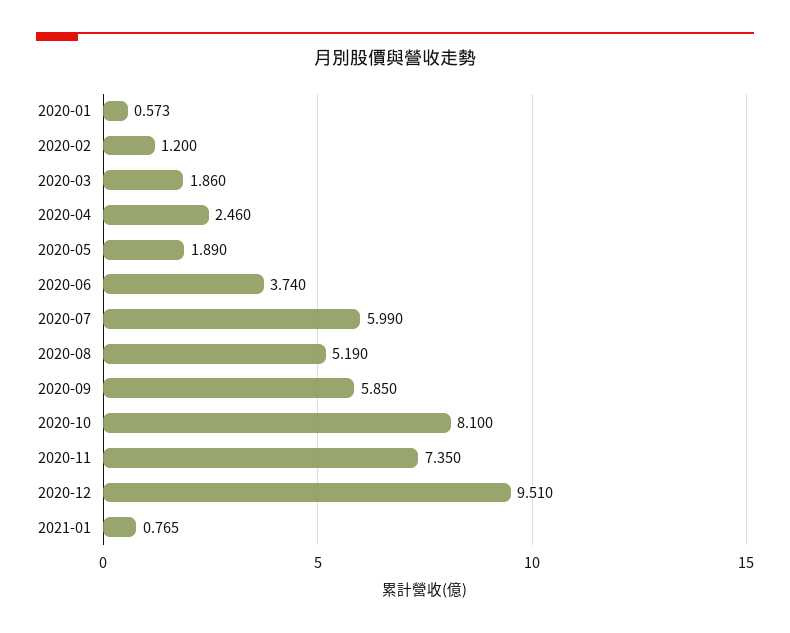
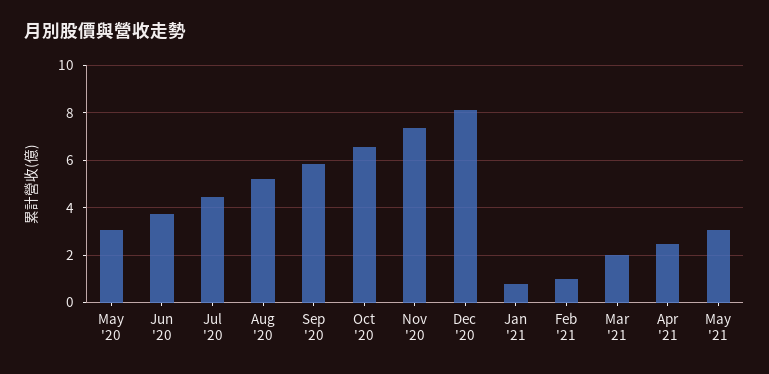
2020-01: 0.573 -> none
2020-02: 1.2 -> none
2020-03: 1.86 -> none
2020-04: 2.46 -> none
2020-05: 1.89 -> 3
2020-07: 5.99 -> 4.5
2020-10: 8.1 -> 6.5
2020-12: 9.51 -> 8
Feb '21: none -> 1
Mar '21: none -> 2
Apr '21: none -> 2.5
May '21: none -> 3

